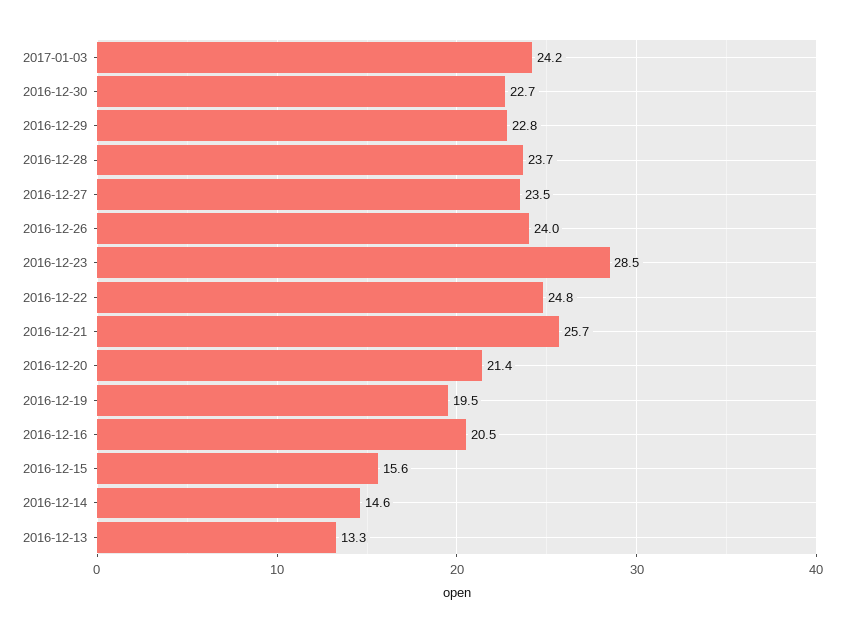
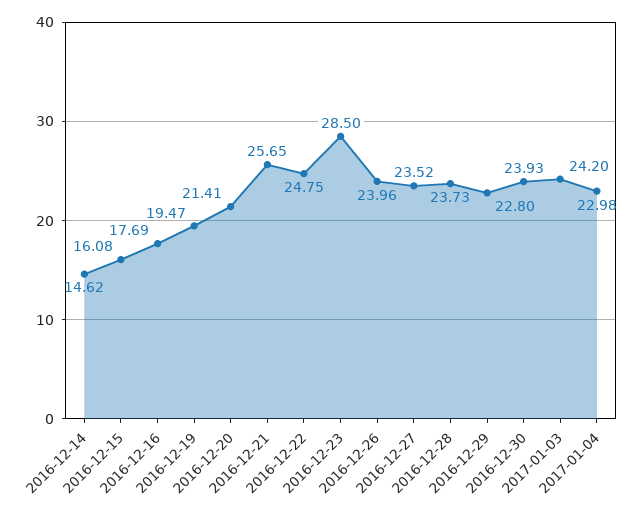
2016-12-30: 22.7 -> 23.93
2016-12-16: 20.5 -> 17.69
2016-12-15: 15.6 -> 16.08
2016-12-13: 13.3 -> none
2017-01-04: none -> 22.98

